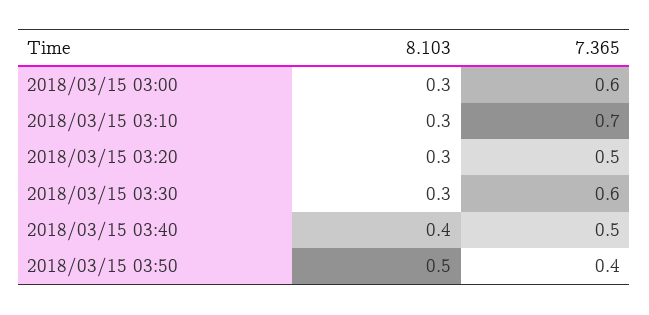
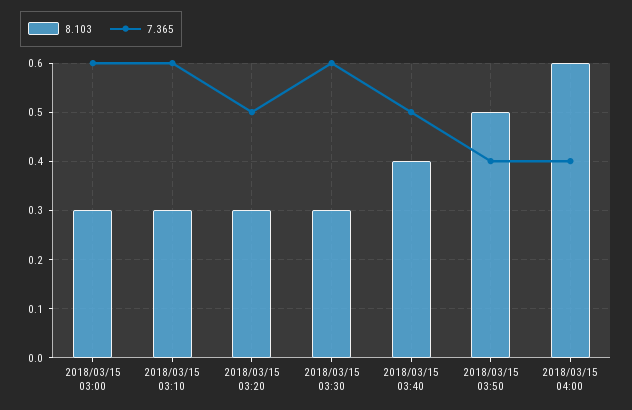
7.365, 2018/03/15 03:10: 0.7 -> 0.6
8.103, 2018/03/15 04:00: none -> 0.6
7.365, 2018/03/15 04:00: none -> 0.4

